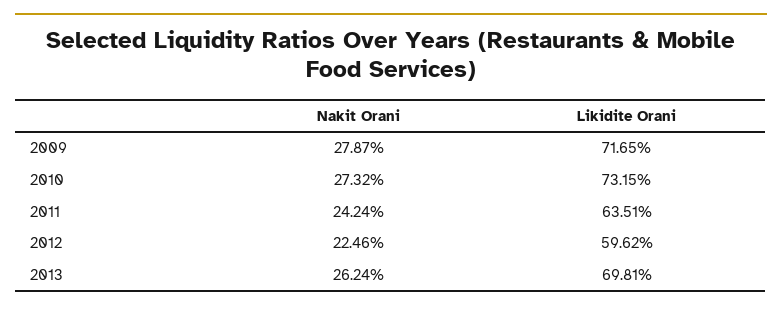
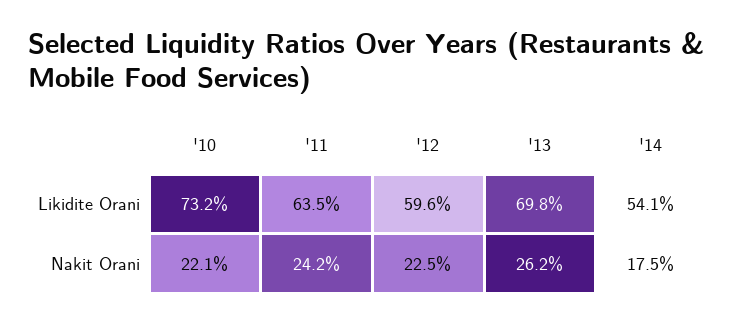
Nakit Orani, 2009: 27.87 -> none
Likidite Orani, 2009: 71.65 -> none
Nakit Orani, 2010: 27.32 -> 22.1
Likidite Orani, '14: none -> 54.1
Nakit Orani, '14: none -> 17.5

